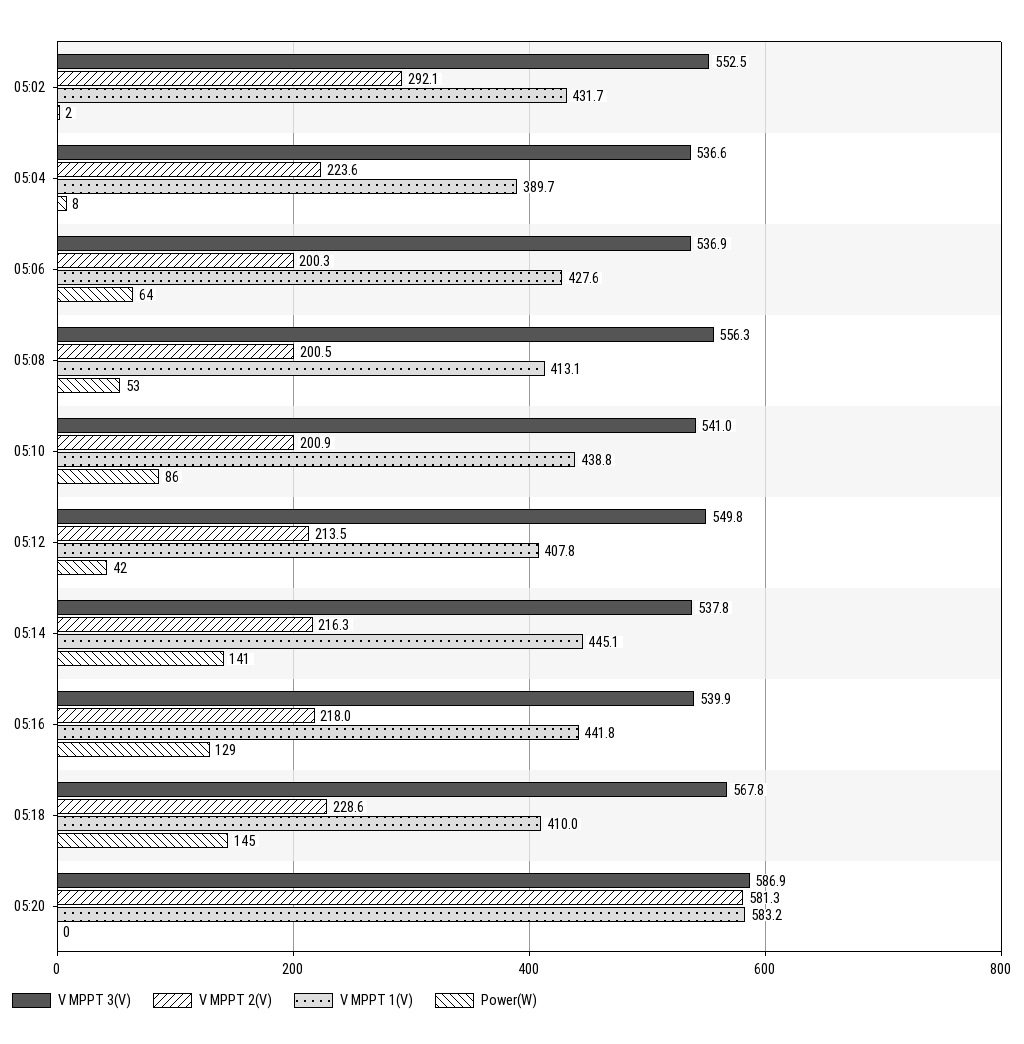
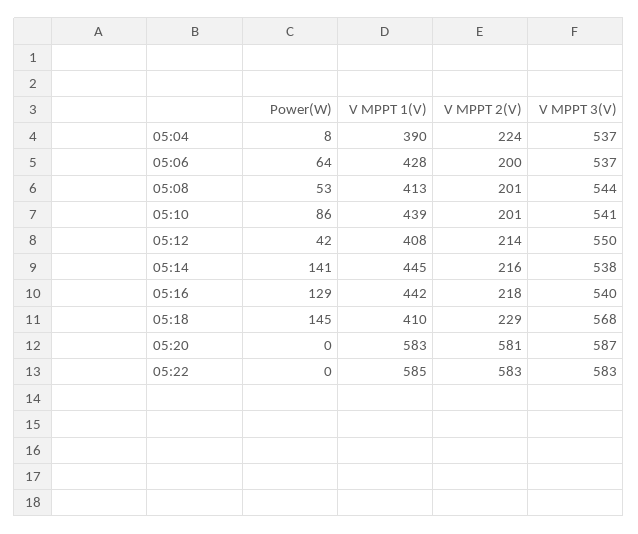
V MPPT 3(V), 05:02: 552.5 -> none
V MPPT 2(V), 05:02: 292.1 -> none
V MPPT 1(V), 05:02: 431.7 -> none
Power(W), 05:02: 2 -> none
V MPPT 3(V), 05:08: 556.3 -> 544
Power(W), 05:22: none -> 0
V MPPT 1(V), 05:22: none -> 585
V MPPT 2(V), 05:22: none -> 583
V MPPT 3(V), 05:22: none -> 583

